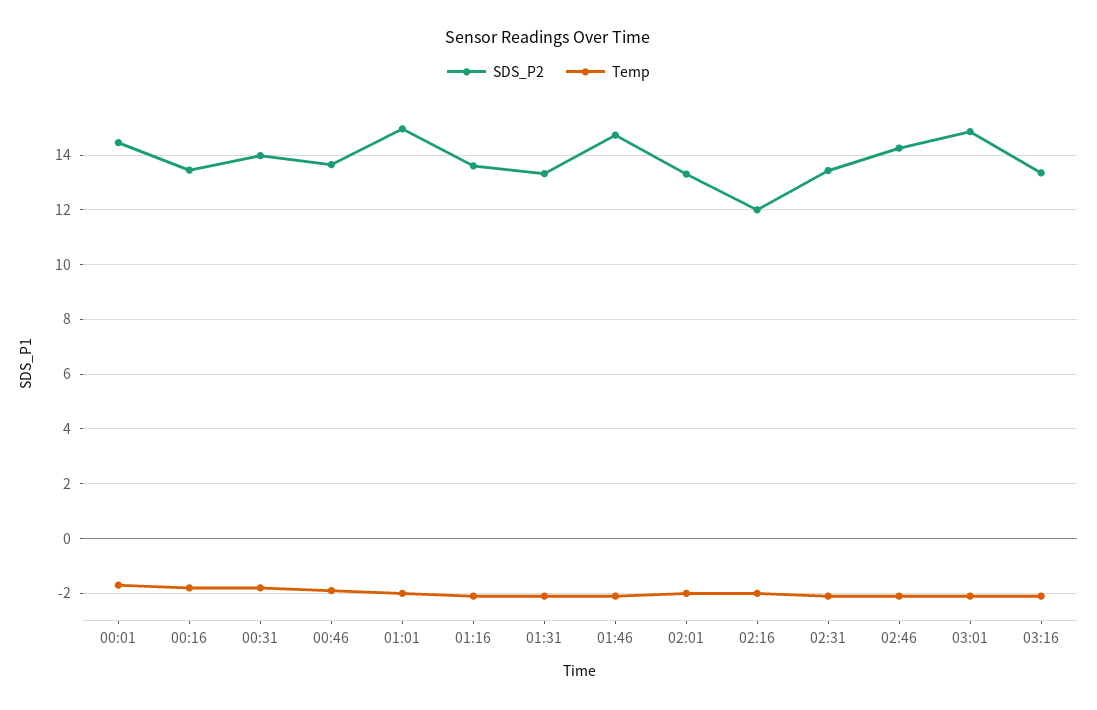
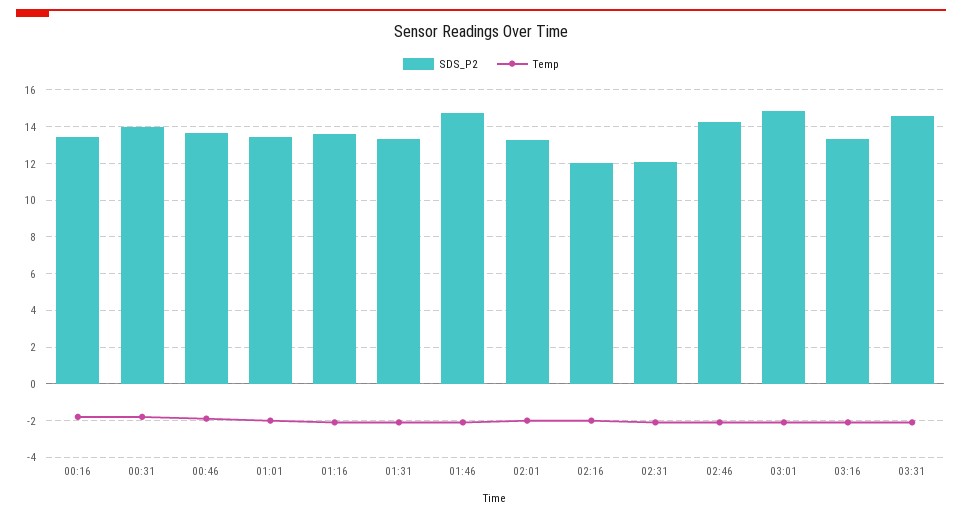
SDS_P2, 00:01: 14.5 -> none
Temp, 00:01: -1.75 -> none
SDS_P2, 01:01: 15 -> 13.5
SDS_P2, 02:31: 13.5 -> 12
SDS_P2, 03:31: none -> 14.5
Temp, 03:31: none -> -2

